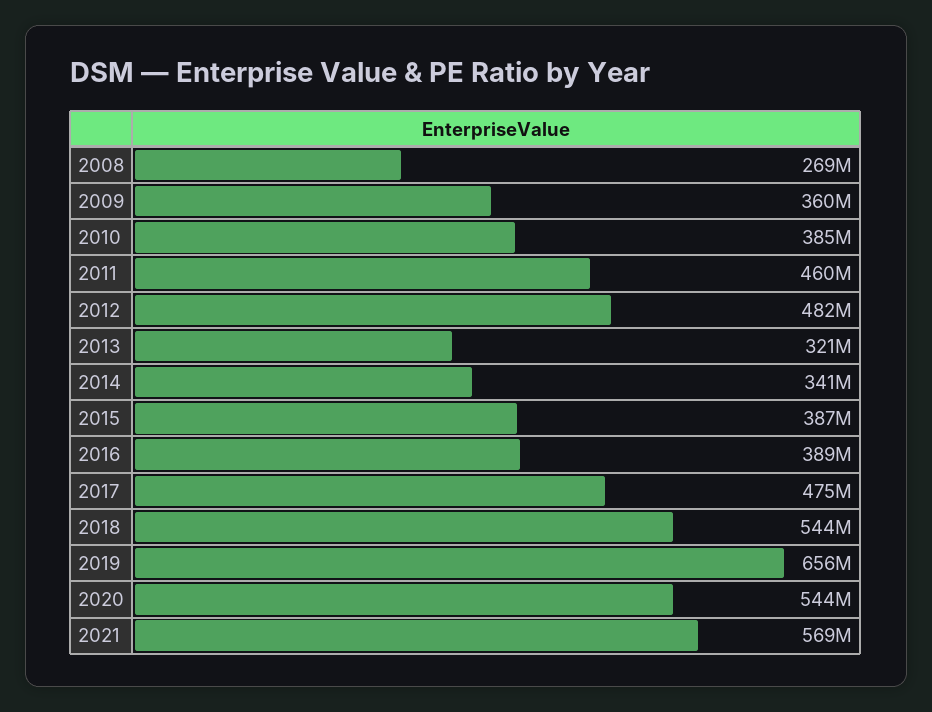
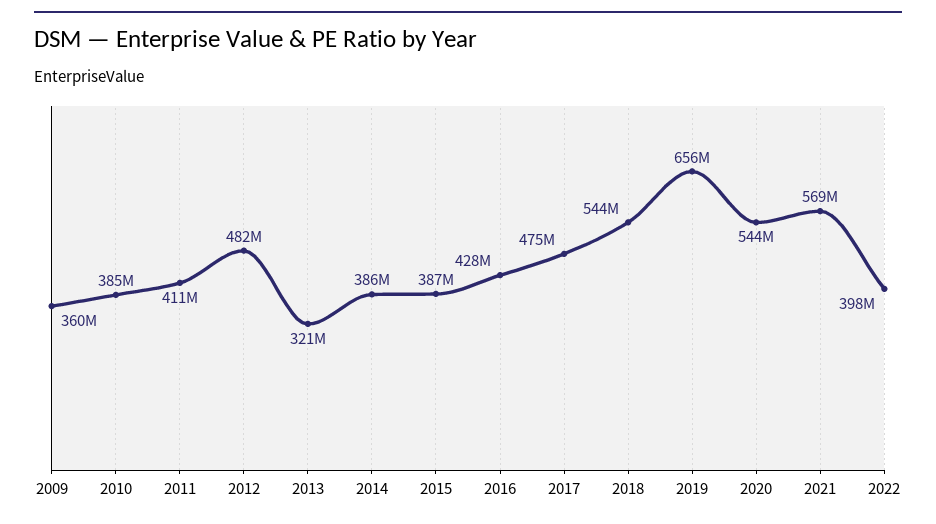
2008: 269000000 -> none
2011: 460000000 -> 411000000
2014: 341000000 -> 386000000
2016: 389000000 -> 428000000
2022: none -> 398000000

